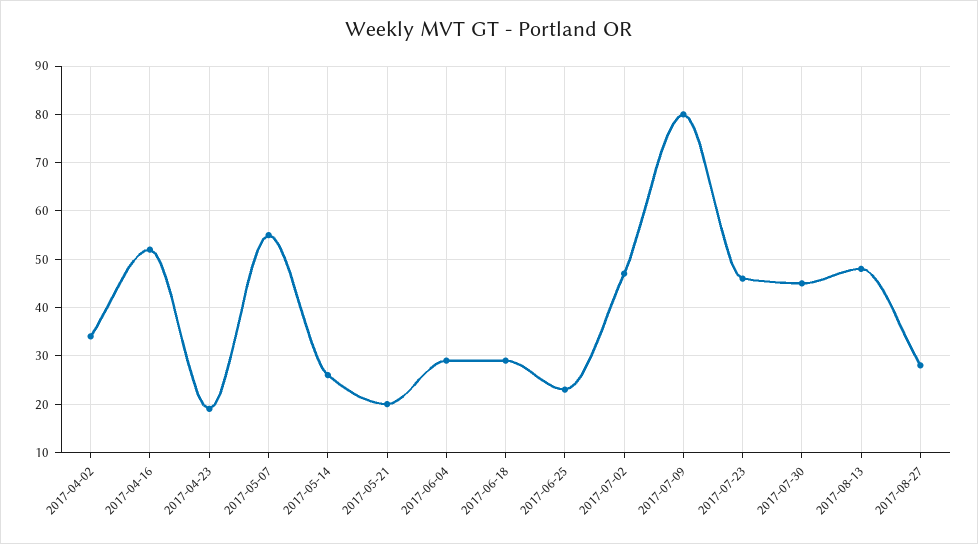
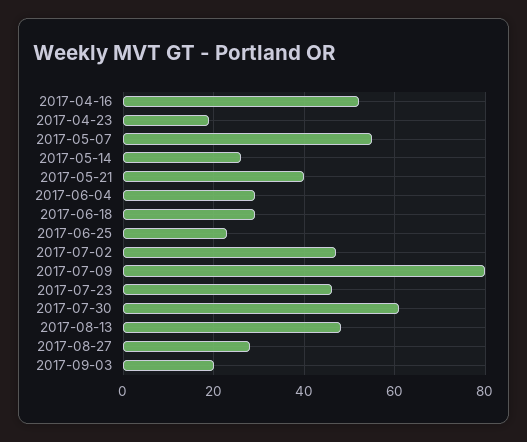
2017-04-02: 35 -> none
2017-05-21: 20 -> 40
2017-07-30: 45 -> 60
2017-09-03: none -> 20

